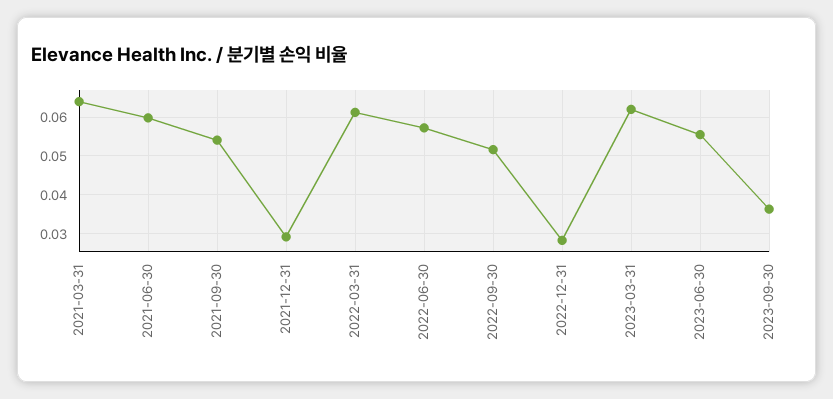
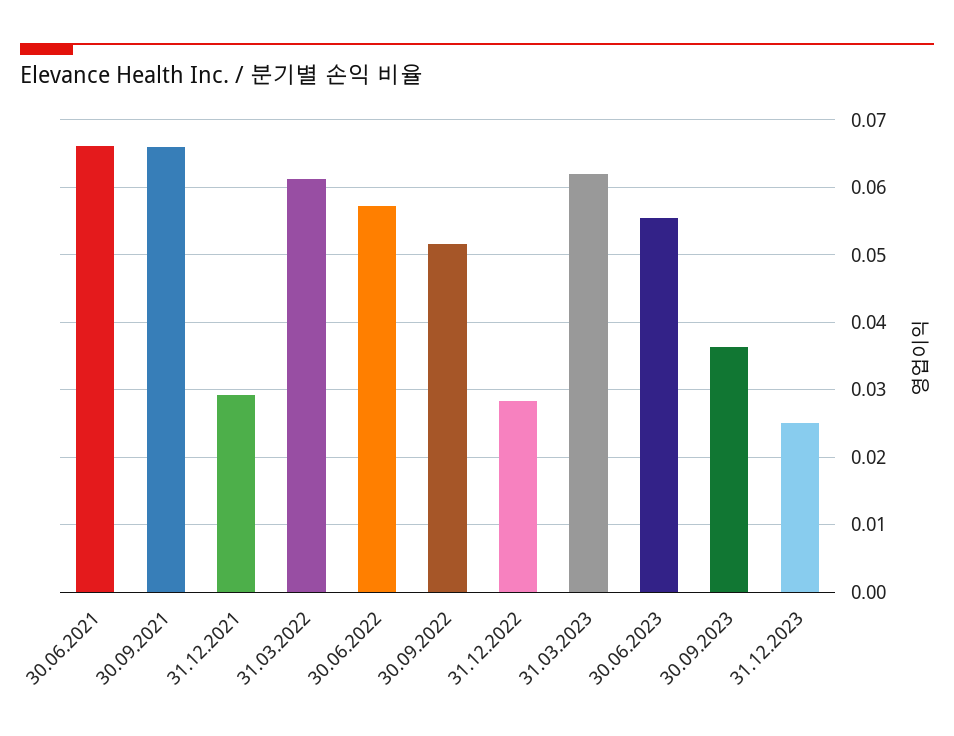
2021-03-31: 0.064 -> none
2021-06-30: 0.06 -> 0.066
2021-09-30: 0.054 -> 0.066
31.12.2023: none -> 0.025

